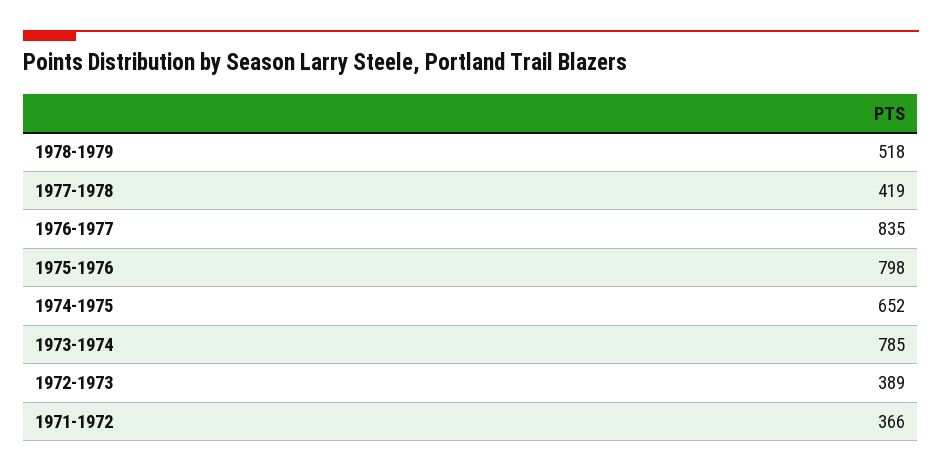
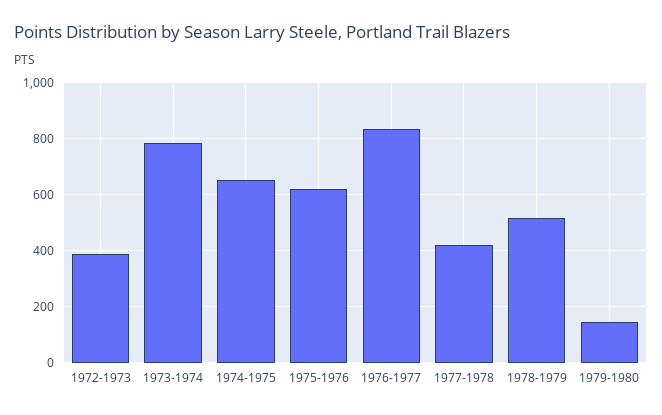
1975-1976: 798 -> 625
1971-1972: 366 -> none
1979-1980: none -> 150

